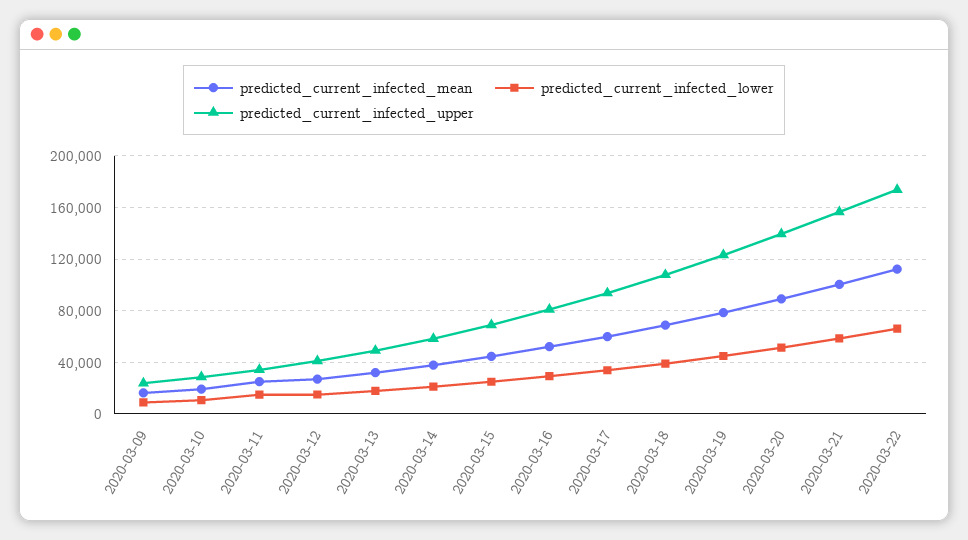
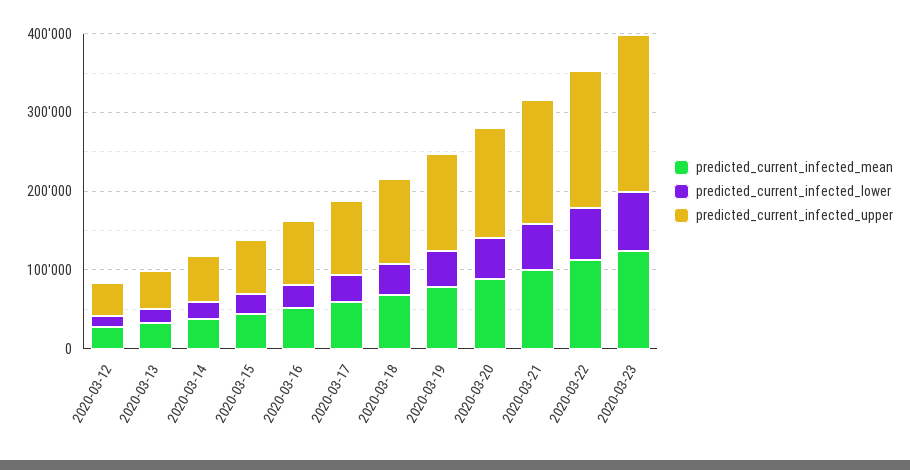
predicted_current_infected_mean, 2020-03-09: 15000 -> none
predicted_current_infected_lower, 2020-03-09: 10000 -> none
predicted_current_infected_upper, 2020-03-09: 25000 -> none
predicted_current_infected_mean, 2020-03-10: 20000 -> none
predicted_current_infected_lower, 2020-03-10: 10000 -> none
predicted_current_infected_upper, 2020-03-10: 30000 -> none
predicted_current_infected_mean, 2020-03-11: 25000 -> none
predicted_current_infected_lower, 2020-03-11: 15000 -> none
predicted_current_infected_upper, 2020-03-11: 35000 -> none
predicted_current_infected_mean, 2020-03-23: none -> 120000
predicted_current_infected_lower, 2020-03-23: none -> 80000
predicted_current_infected_upper, 2020-03-23: none -> 200000

